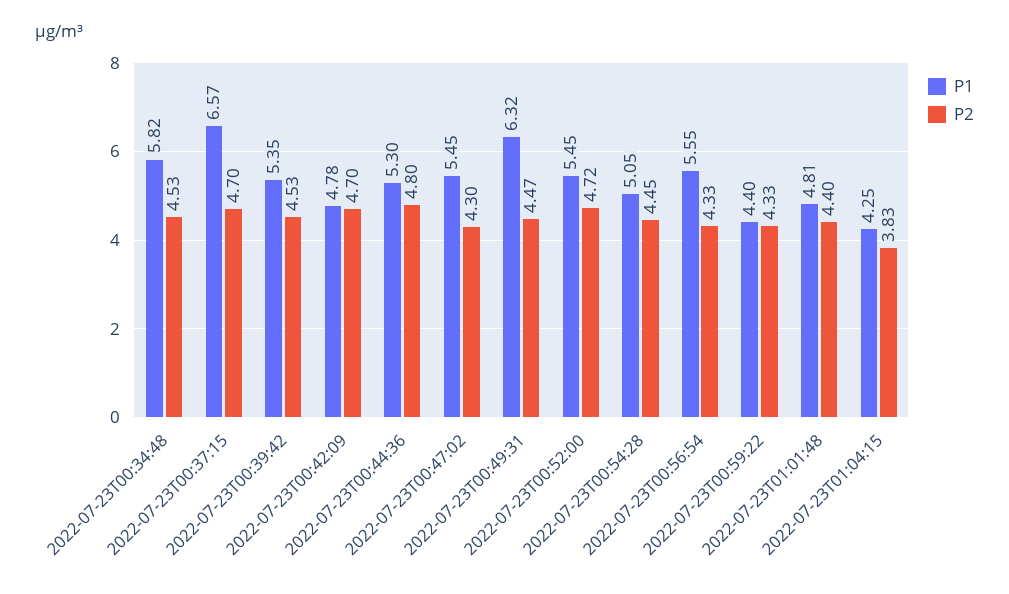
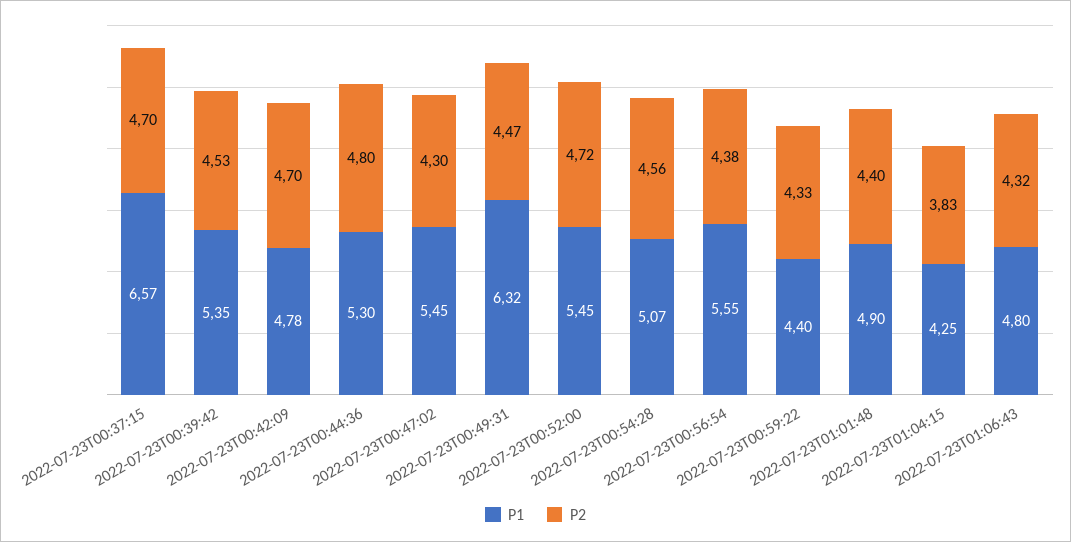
P1, 2022-07-23T00:34:48: 5.82 -> none
P2, 2022-07-23T00:34:48: 4.53 -> none
P1, 2022-07-23T00:54:28: 5.05 -> 5.07
P2, 2022-07-23T00:54:28: 4.45 -> 4.56
P2, 2022-07-23T00:56:54: 4.33 -> 4.38
P1, 2022-07-23T01:01:48: 4.81 -> 4.9
P1, 2022-07-23T01:06:43: none -> 4.8
P2, 2022-07-23T01:06:43: none -> 4.32

